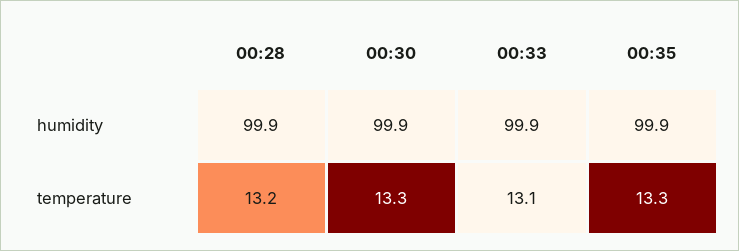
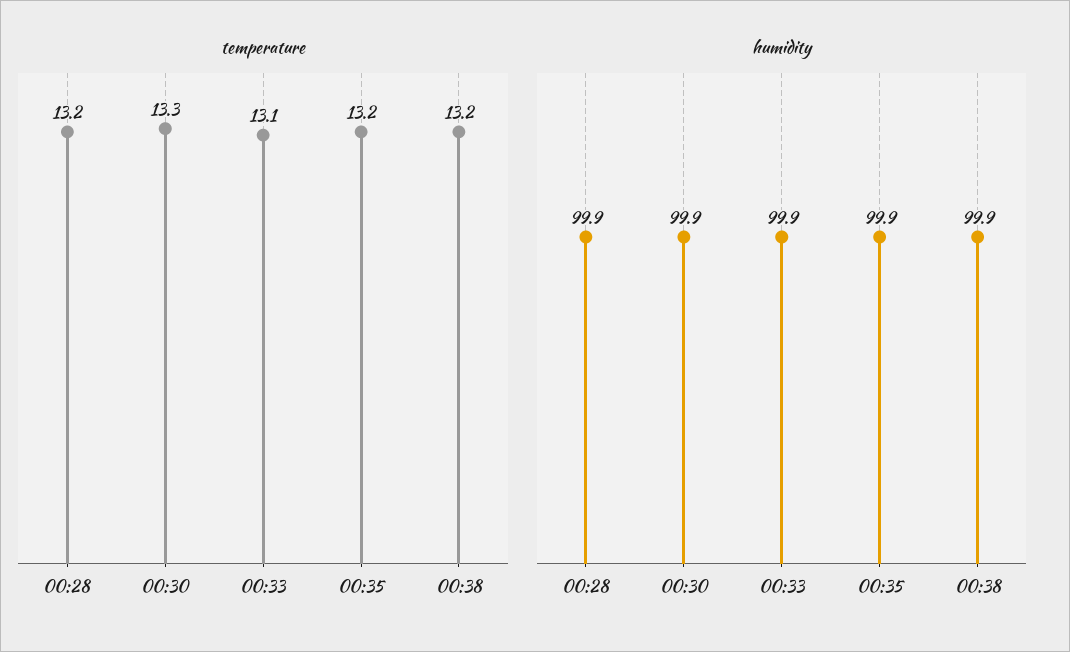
temperature, 00:35: 13.3 -> 13.2
temperature, 00:38: none -> 13.2
humidity, 00:38: none -> 99.9

